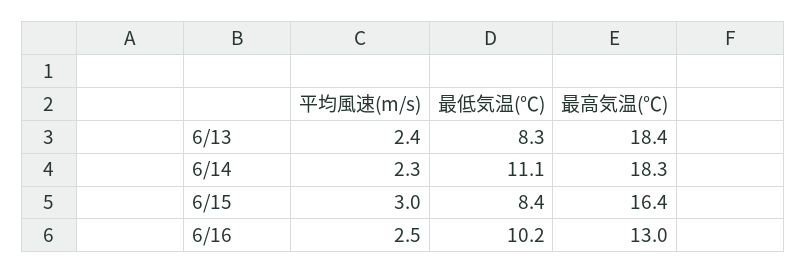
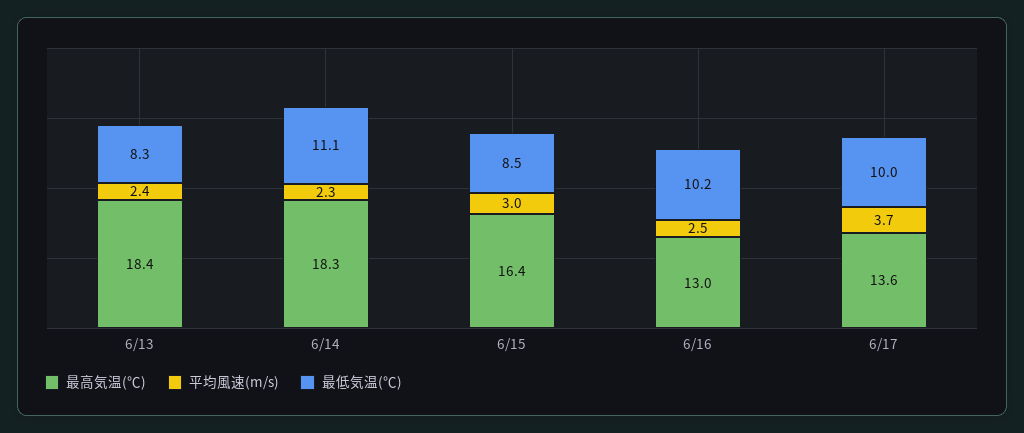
最低気温(℃), 6/15: 8.4 -> 8.5
最高気温(℃), 6/17: none -> 13.6
平均風速(m/s), 6/17: none -> 3.7
最低気温(℃), 6/17: none -> 10

